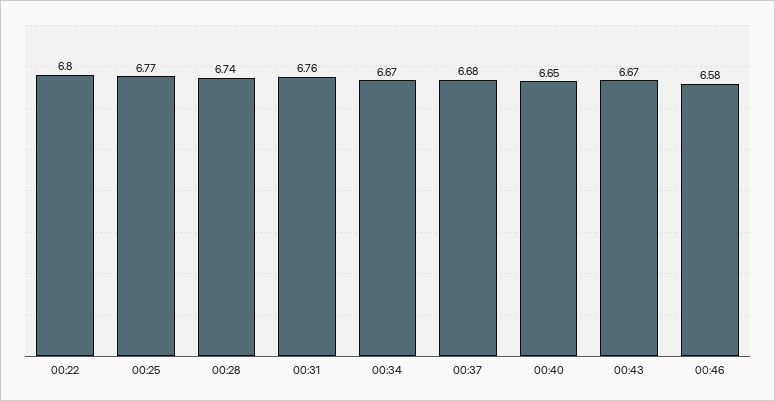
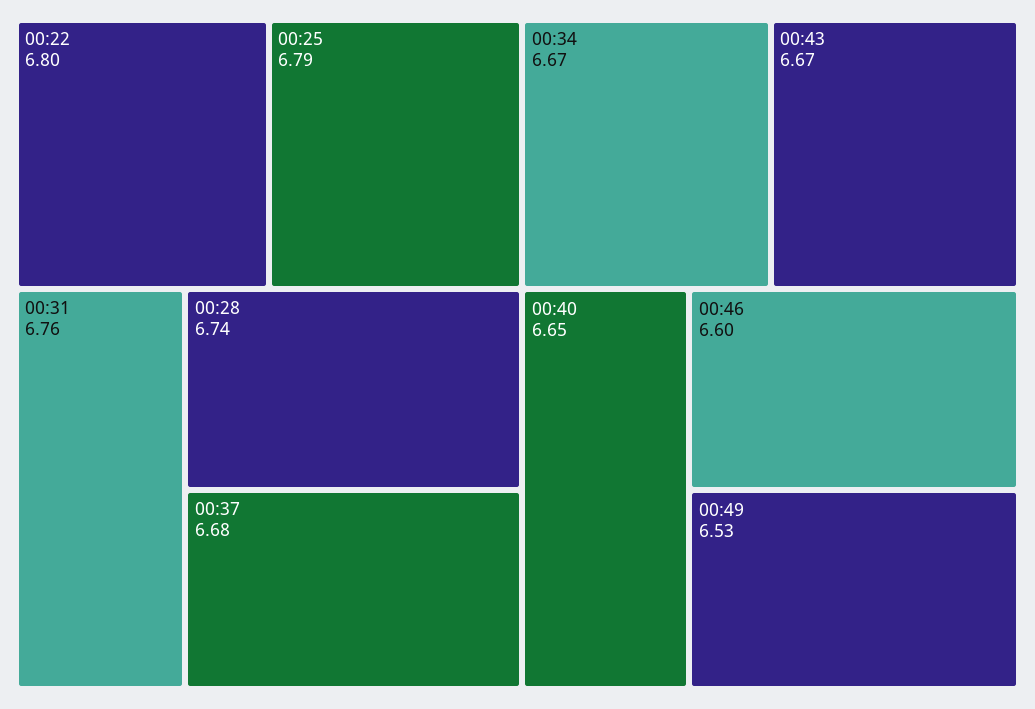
00:25: 6.77 -> 6.79
00:46: 6.58 -> 6.6
00:49: none -> 6.53

